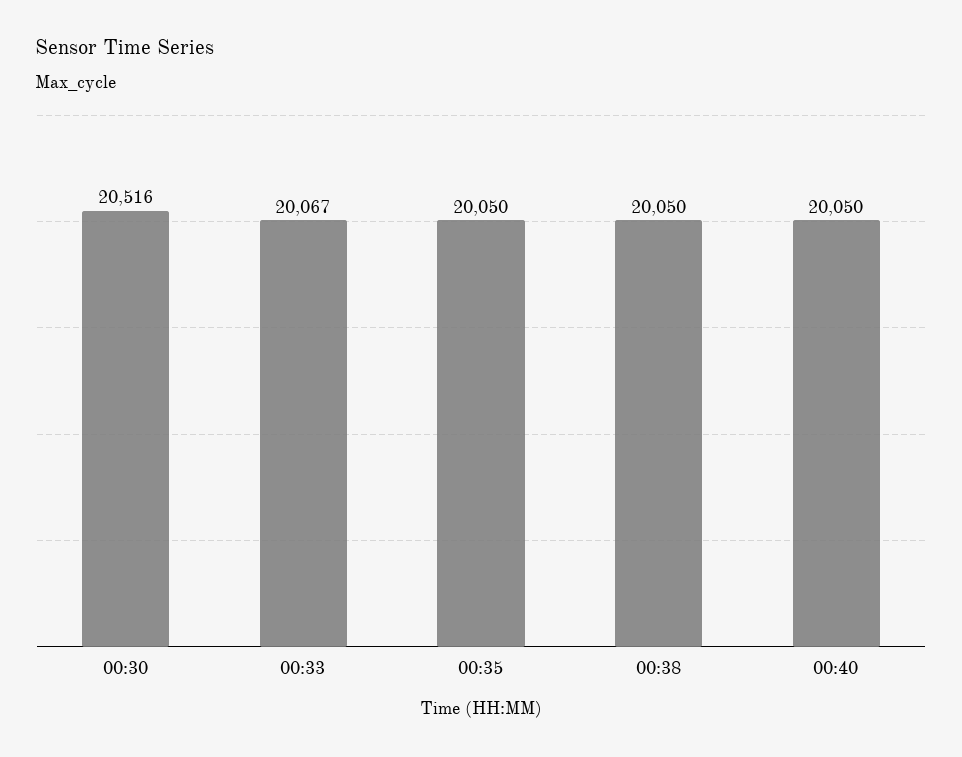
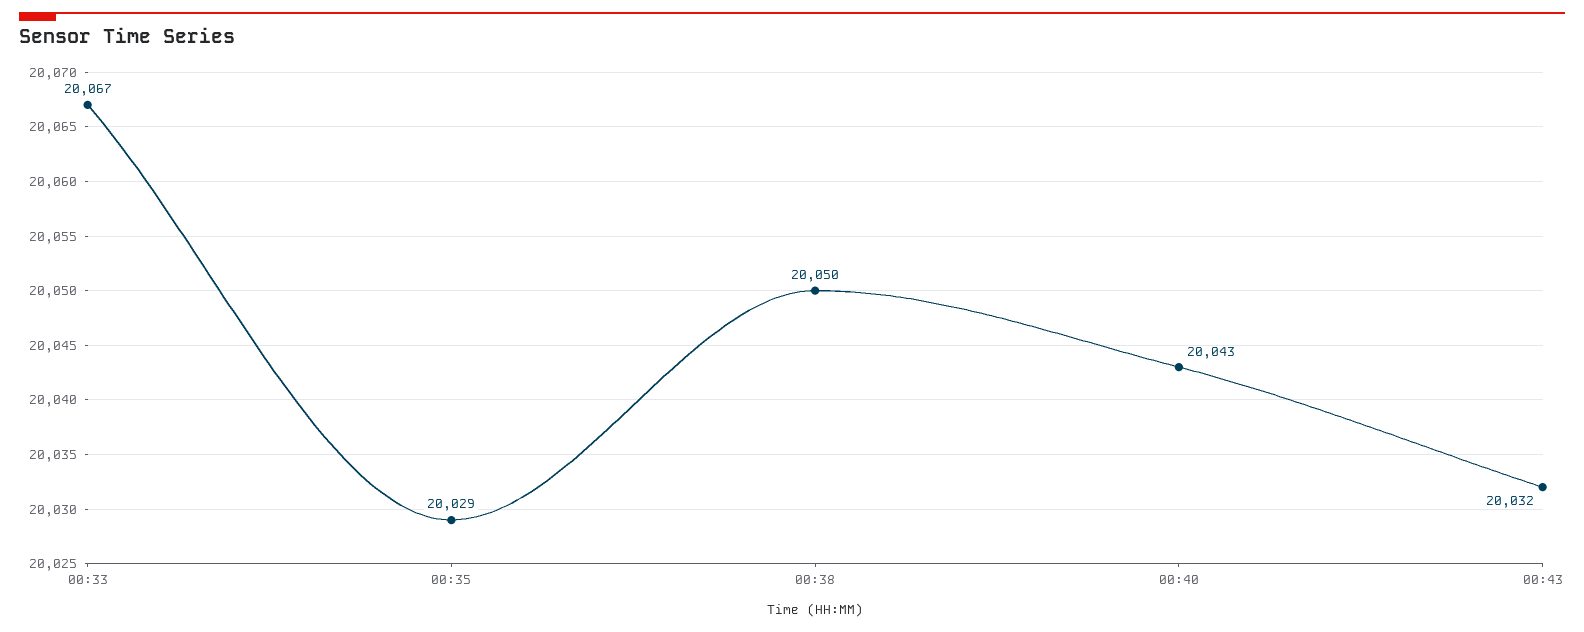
00:30: 20516 -> none
00:35: 20050 -> 20029
00:40: 20050 -> 20043
00:43: none -> 20032

